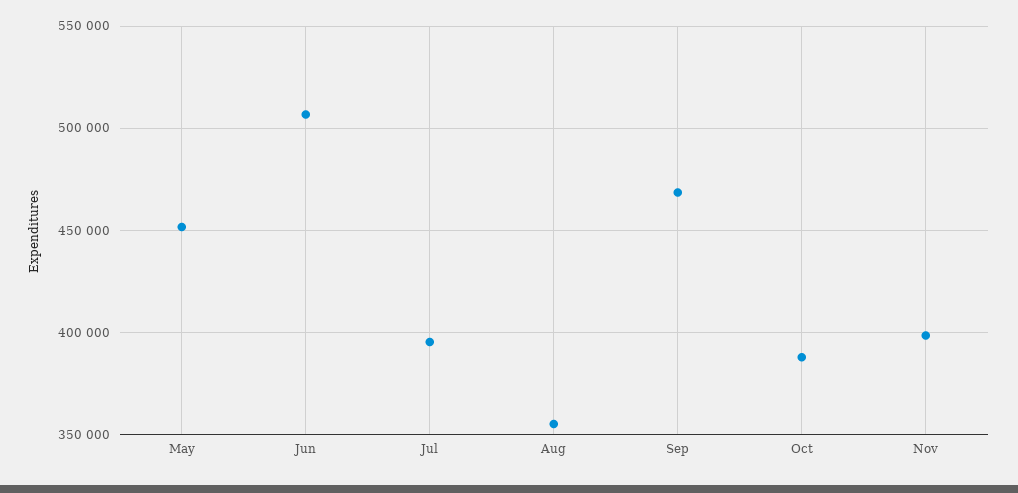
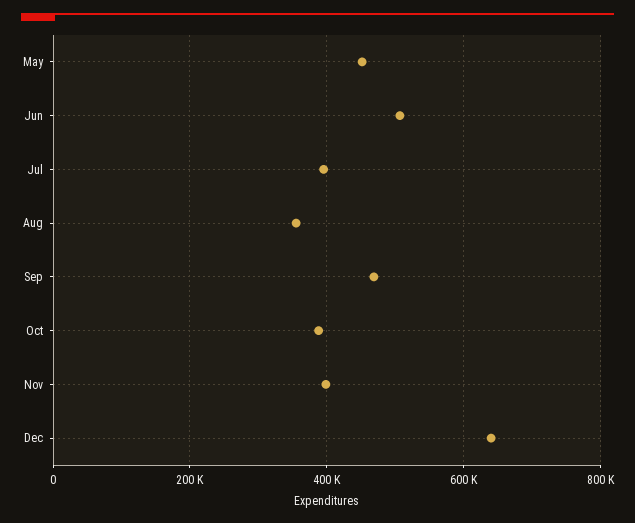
Dec: none -> 640000

